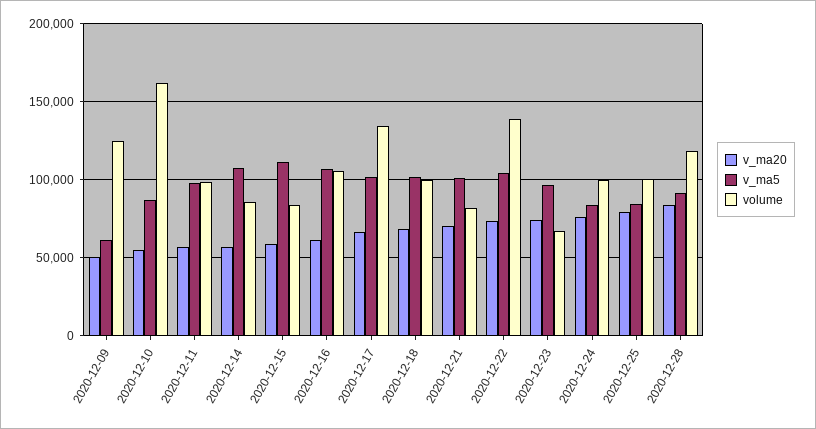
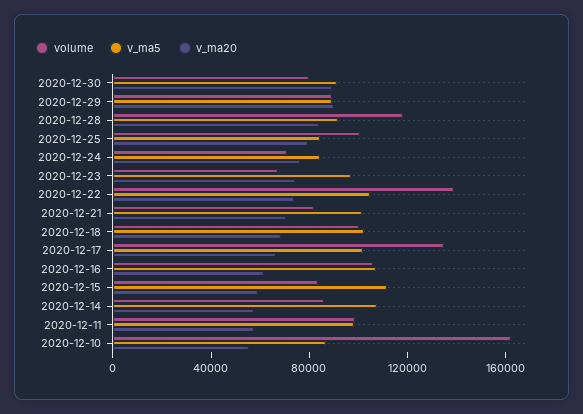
v_ma20, 2020-12-09: 50000 -> none
v_ma5, 2020-12-09: 60000 -> none
volume, 2020-12-09: 125000 -> none
volume, 2020-12-24: 100000 -> 70000
volume, 2020-12-30: none -> 80000
v_ma5, 2020-12-30: none -> 90000
v_ma20, 2020-12-30: none -> 90000
volume, 2020-12-29: none -> 90000
v_ma5, 2020-12-29: none -> 90000
v_ma20, 2020-12-29: none -> 90000

